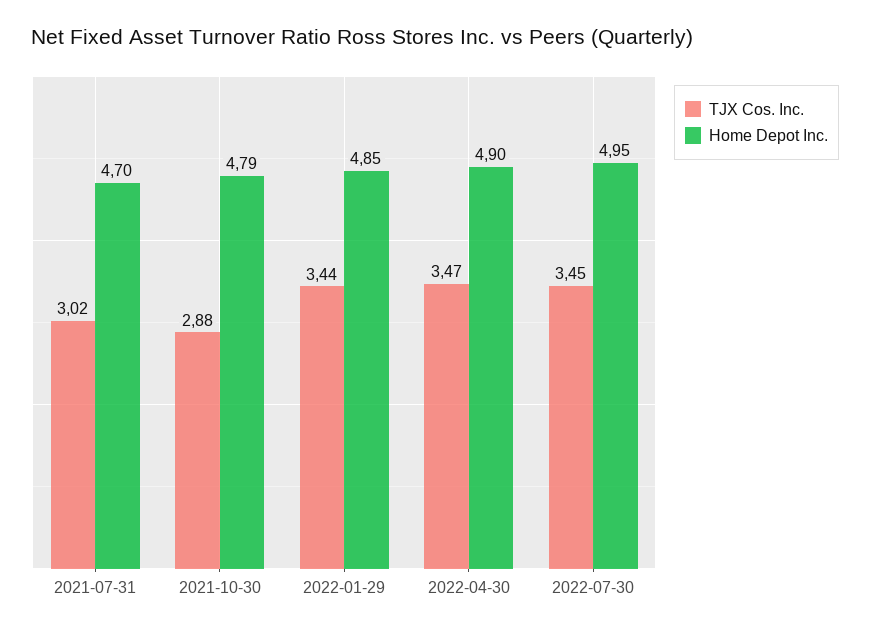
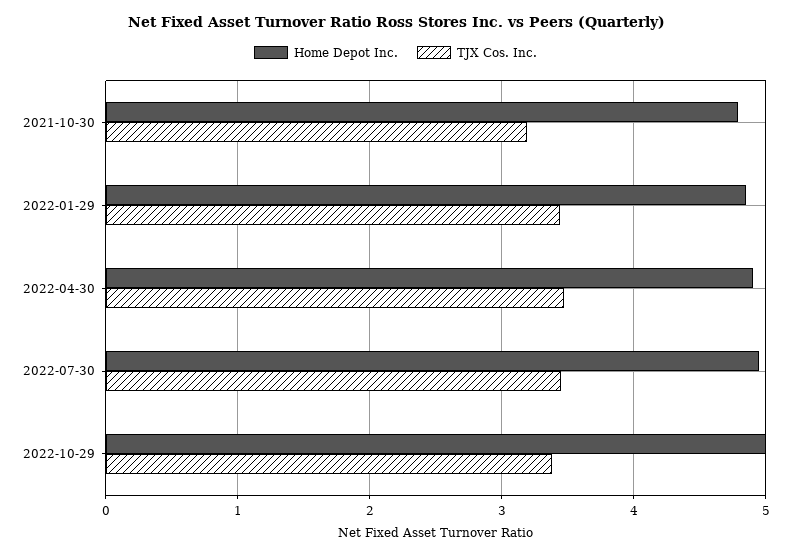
TJX Cos. Inc., 2021-07-31: 3.02 -> none
Home Depot Inc., 2021-07-31: 4.7 -> none
TJX Cos. Inc., 2021-10-30: 2.88 -> 3.2
Home Depot Inc., 2022-10-29: none -> 5
TJX Cos. Inc., 2022-10-29: none -> 3.4

